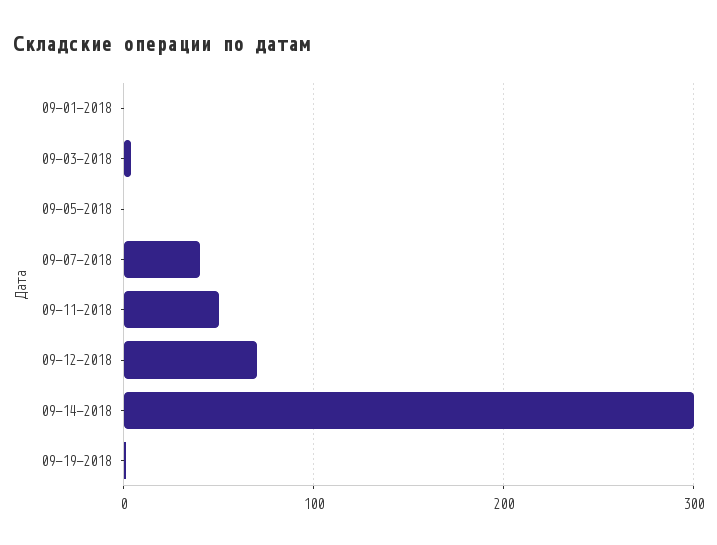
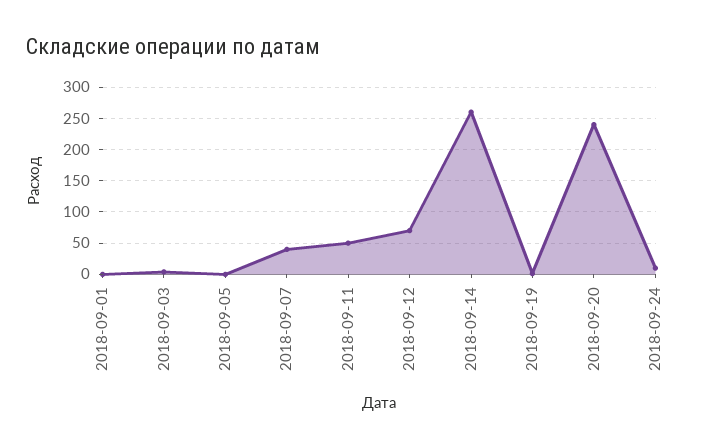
09-14-2018: 300 -> 260
2018-09-20: none -> 240
2018-09-24: none -> 10

